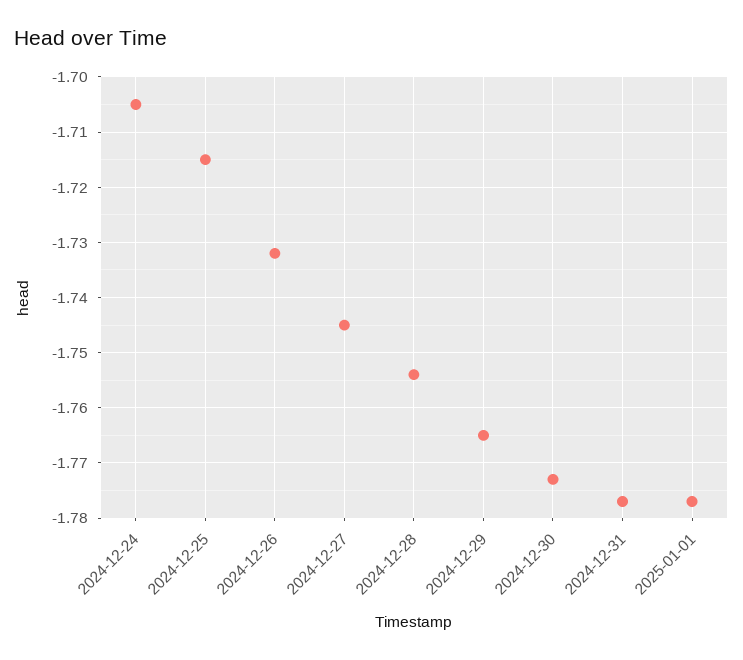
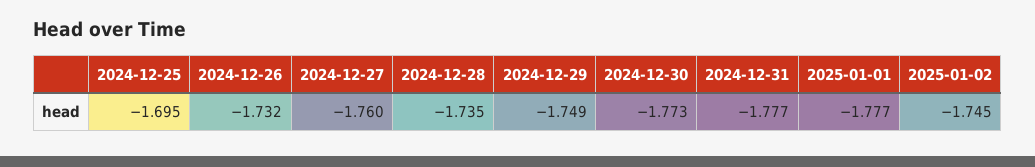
2024-12-24: -1.705 -> none
2024-12-25: -1.715 -> -1.695
2024-12-27: -1.745 -> -1.76
2024-12-28: -1.755 -> -1.735
2024-12-29: -1.765 -> -1.749
2025-01-02: none -> -1.745

